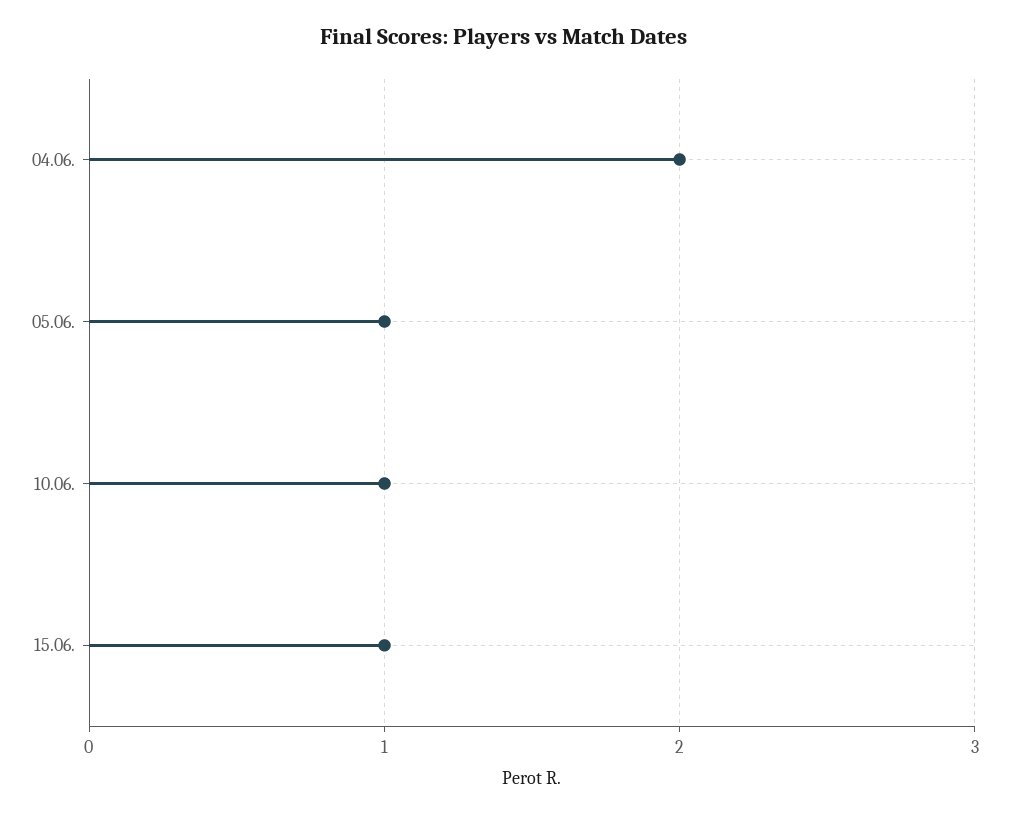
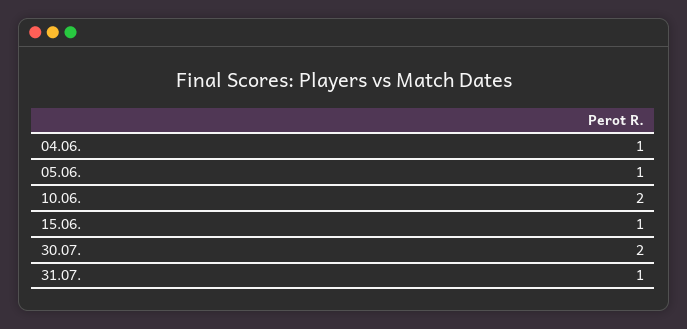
04.06.: 2 -> 1
10.06.: 1 -> 2
30.07.: none -> 2
31.07.: none -> 1

